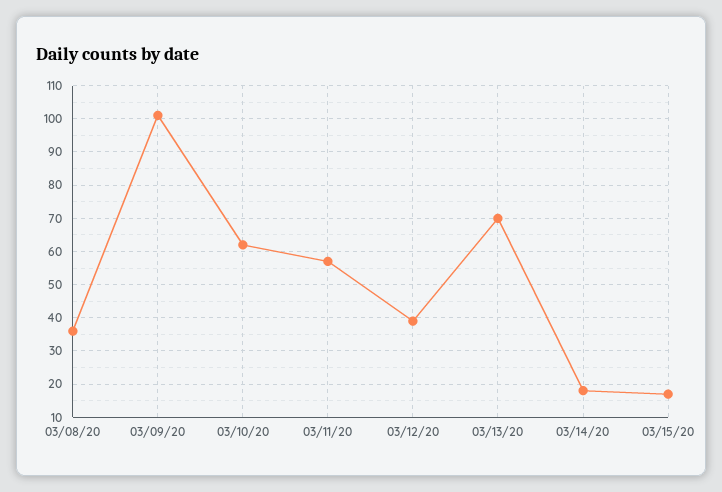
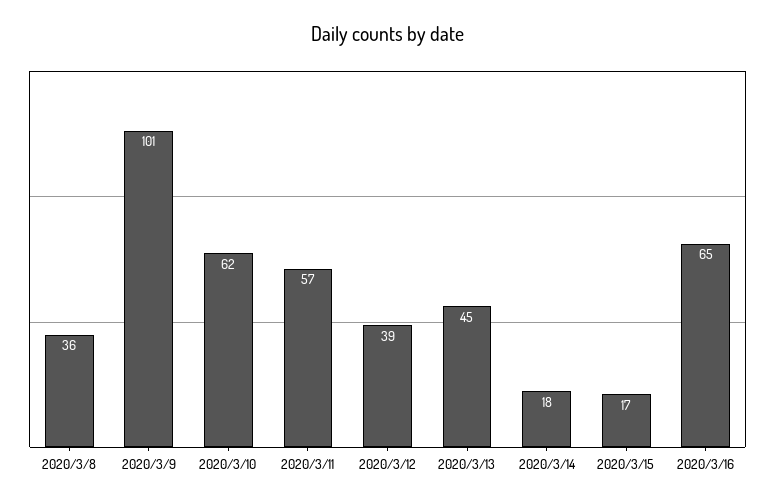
03/13/20: 70 -> 45
2020/3/16: none -> 65

